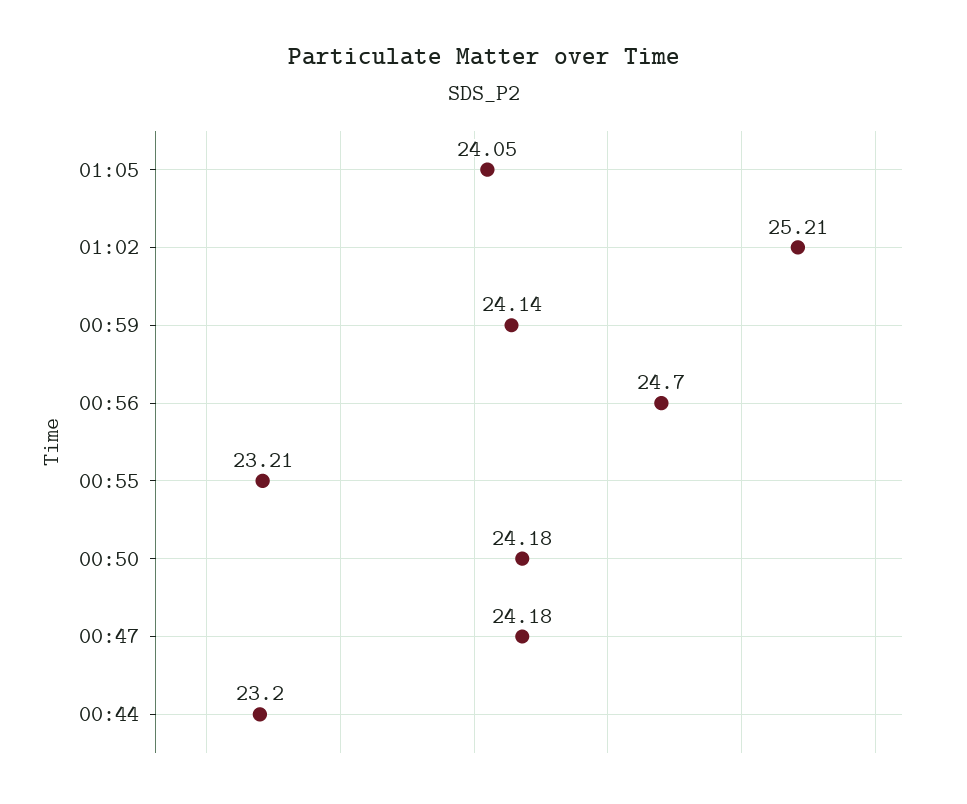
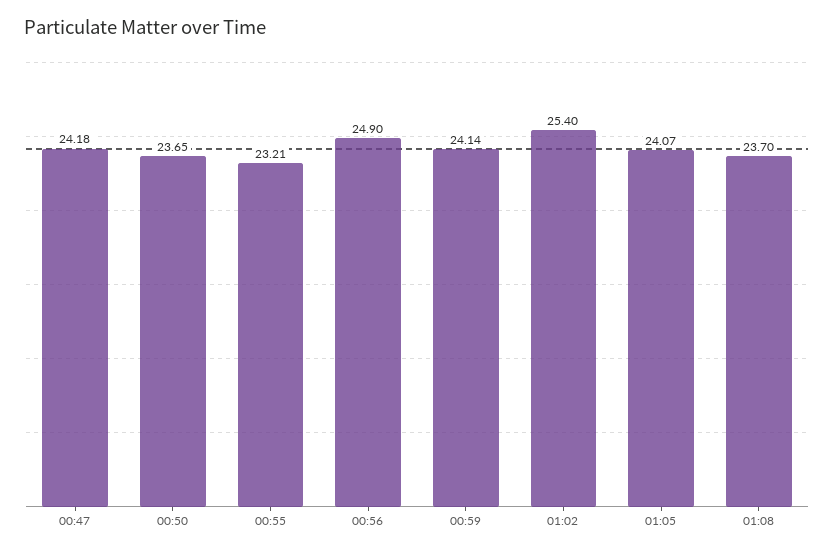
01:05: 24.05 -> 24.07
01:02: 25.21 -> 25.4
00:56: 24.7 -> 24.9
00:50: 24.18 -> 23.65
00:44: 23.2 -> none
01:08: none -> 23.7

